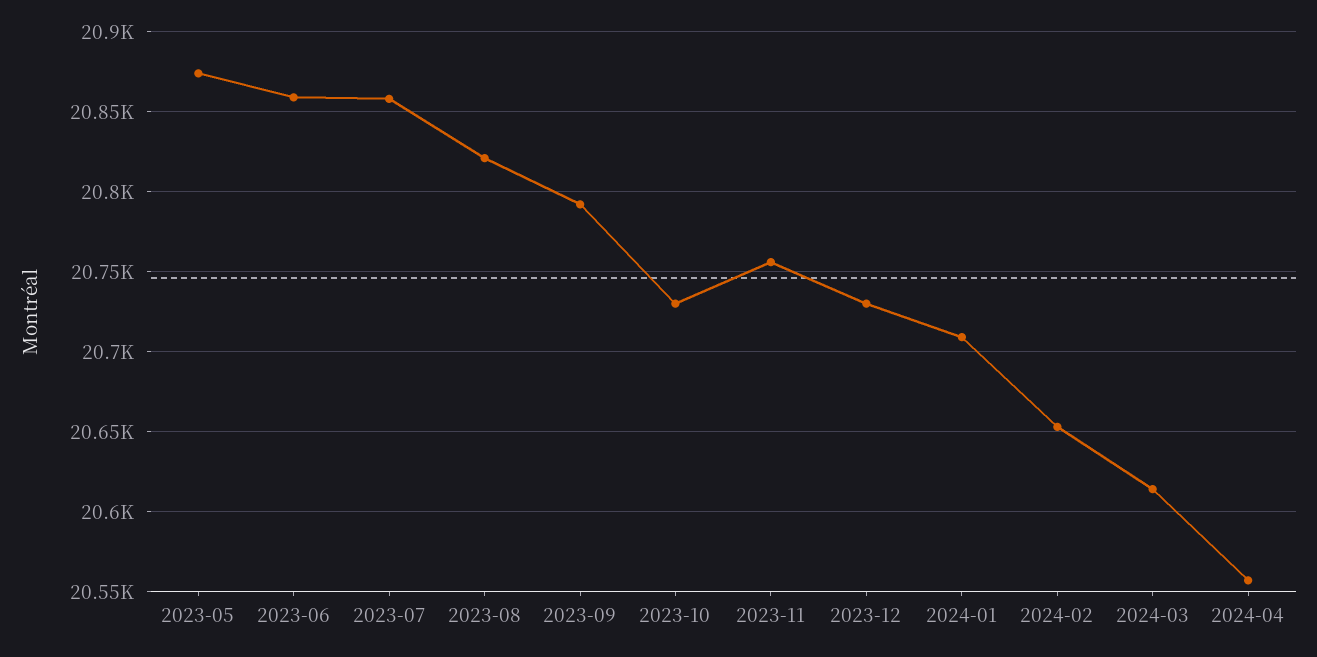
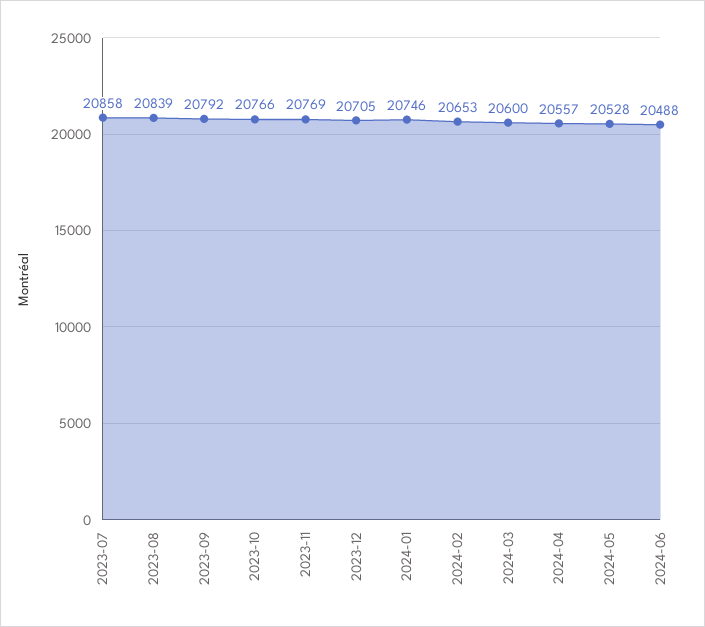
2023-05: 20875 -> none
2023-06: 20860 -> none
2023-08: 20820 -> 20839
2023-10: 20730 -> 20766
2023-11: 20755 -> 20769
2023-12: 20730 -> 20705
2024-01: 20710 -> 20746
2024-03: 20615 -> 20600
2024-05: none -> 20528
2024-06: none -> 20488

